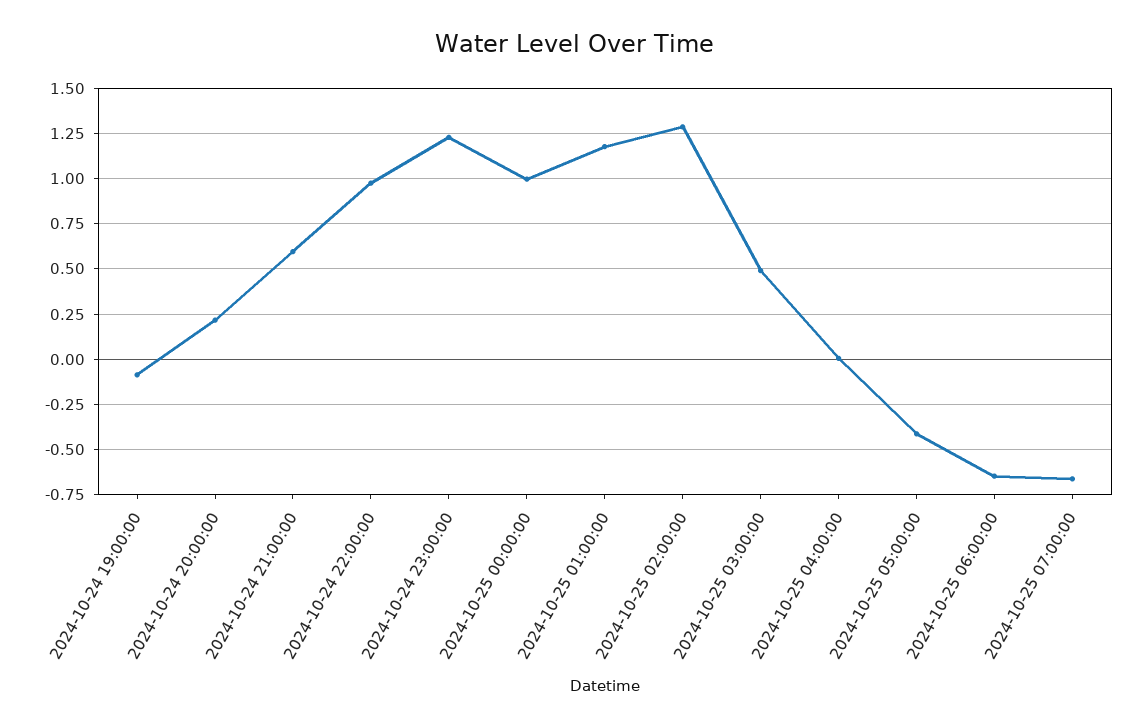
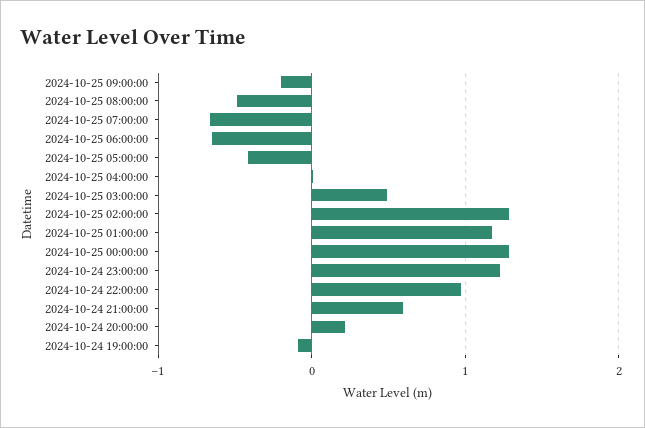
2024-10-25 00:00:00: 1 -> 1.3
2024-10-25 09:00:00: none -> -0.2
2024-10-25 08:00:00: none -> -0.5

